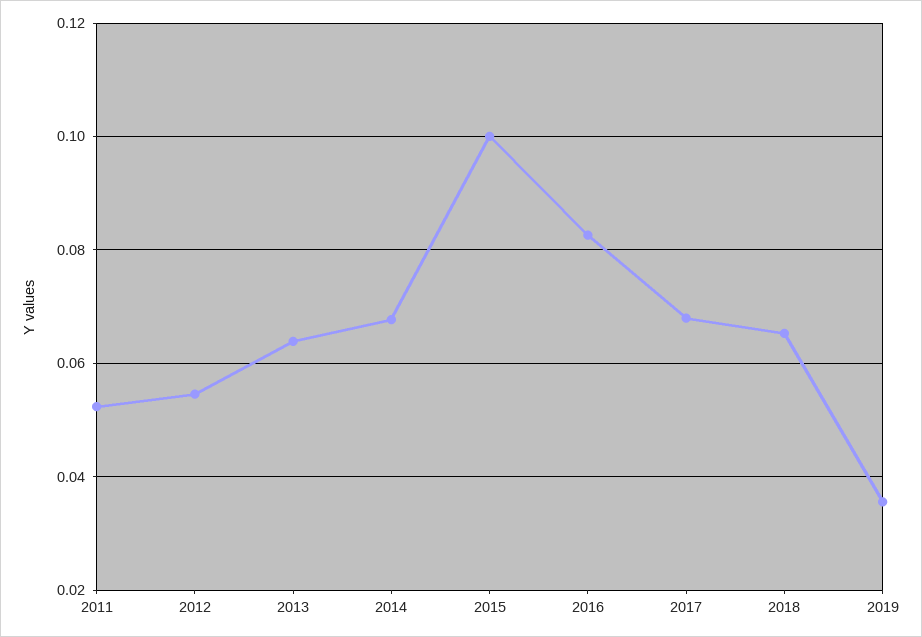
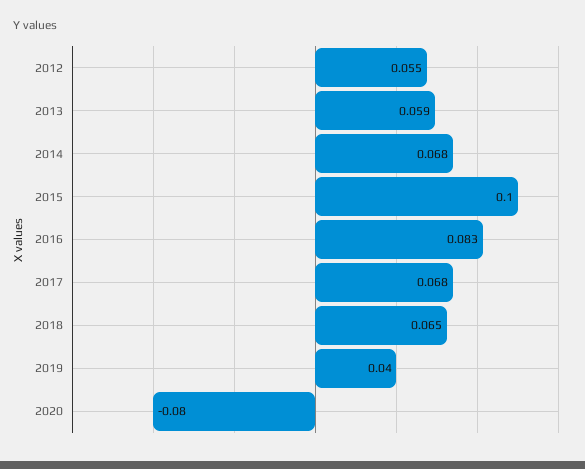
2011: 0.052 -> none
2013: 0.064 -> 0.059
2019: 0.036 -> 0.04
2020: none -> -0.08

